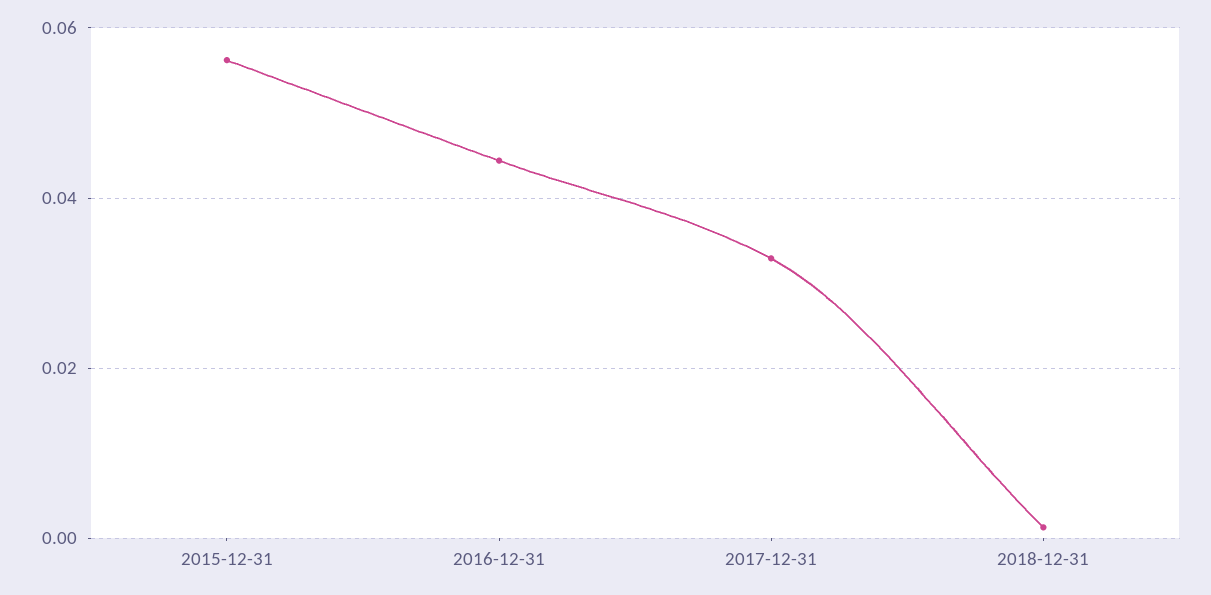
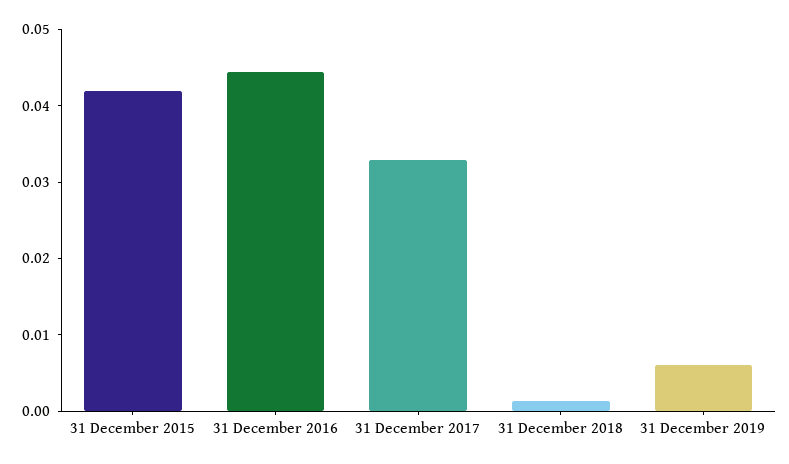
2015-12-31: 0.056 -> 0.042
31 December 2019: none -> 0.006

